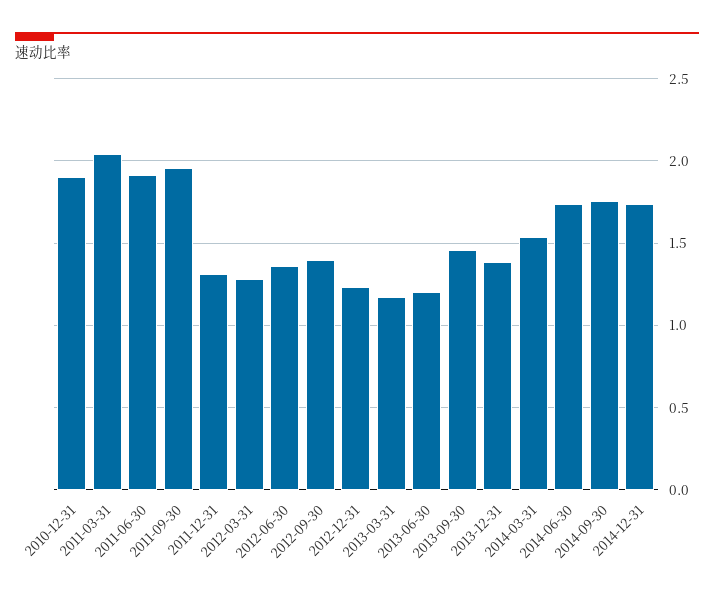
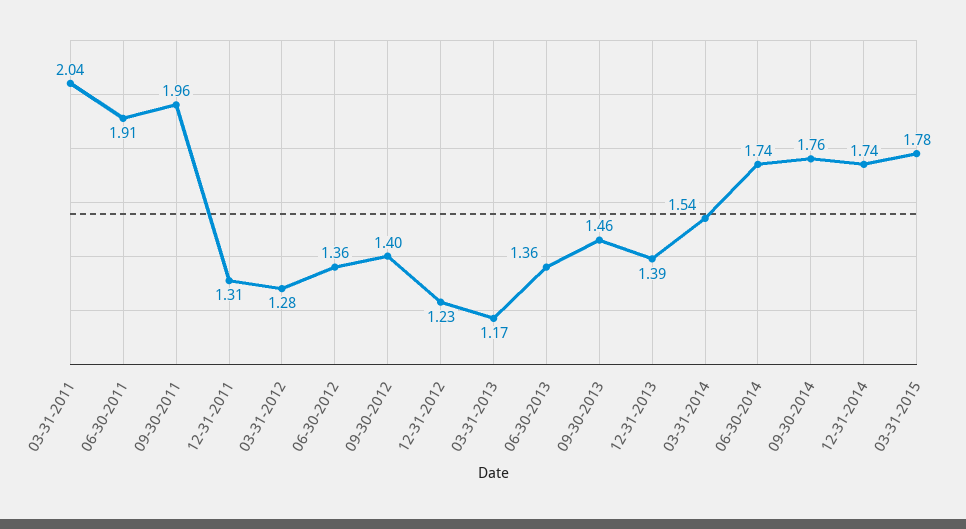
2010-12-31: 1.9 -> none
2013-06-30: 1.2 -> 1.36
03-31-2015: none -> 1.78

